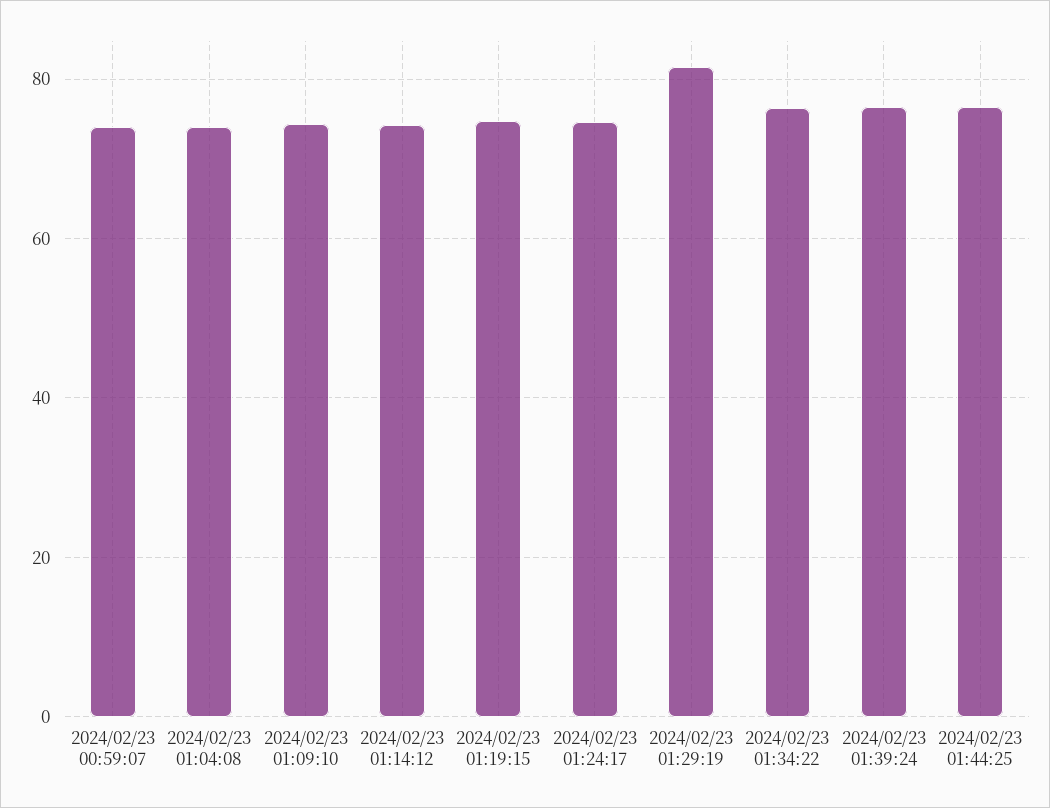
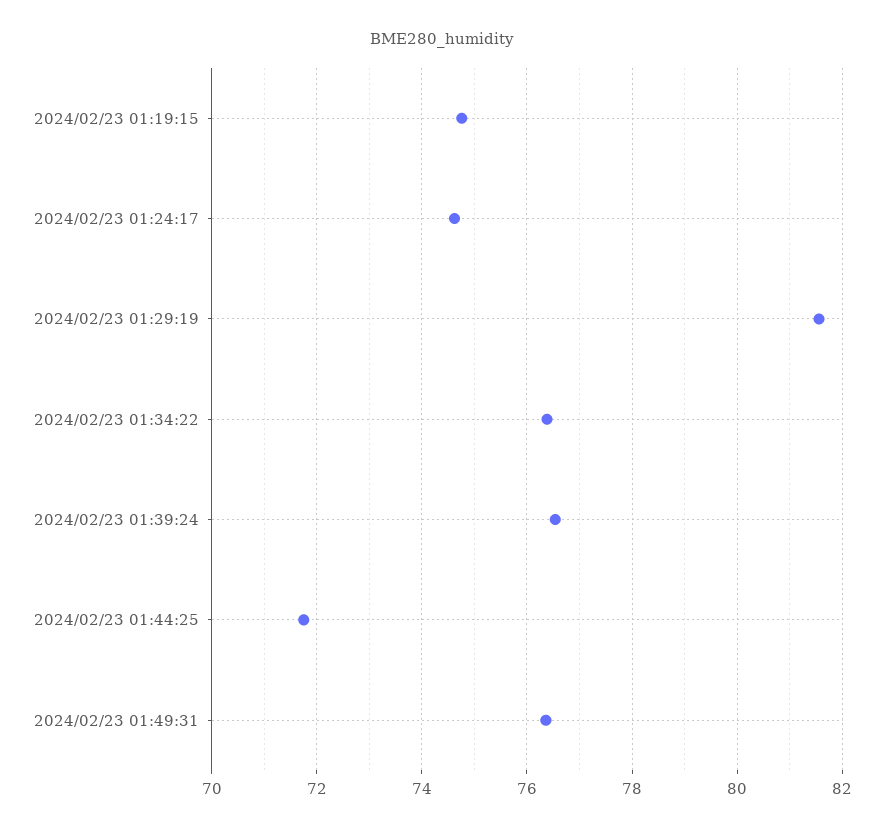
2024/02/23 00:59:07: 74 -> none
2024/02/23 01:04:08: 74 -> none
2024/02/23 01:09:10: 74 -> none
2024/02/23 01:14:12: 74 -> none
2024/02/23 01:44:25: 76 -> 71.8
2024/02/23 01:49:31: none -> 76.4

